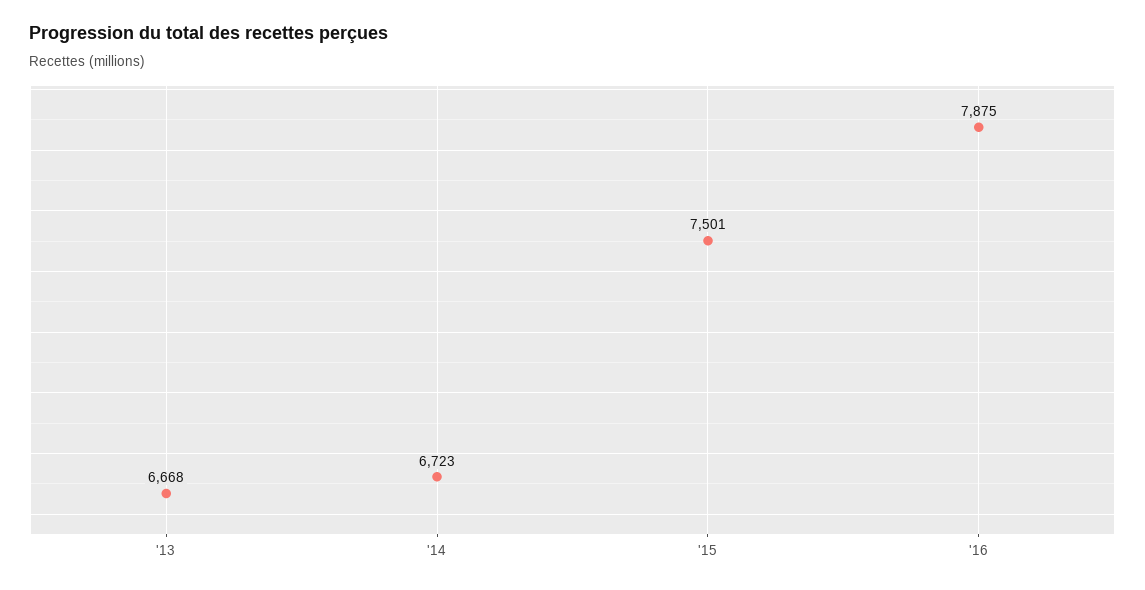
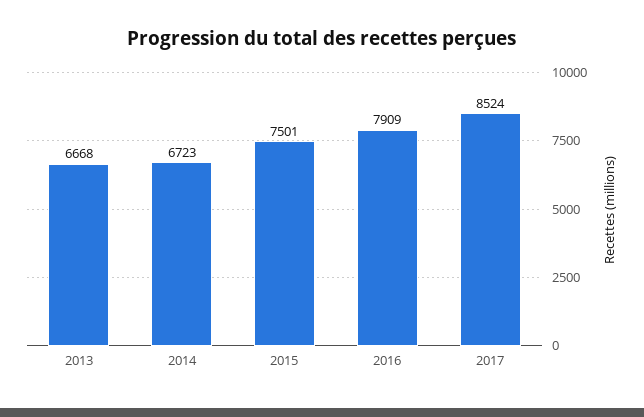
'16: 7875 -> 7909
2017: none -> 8524

